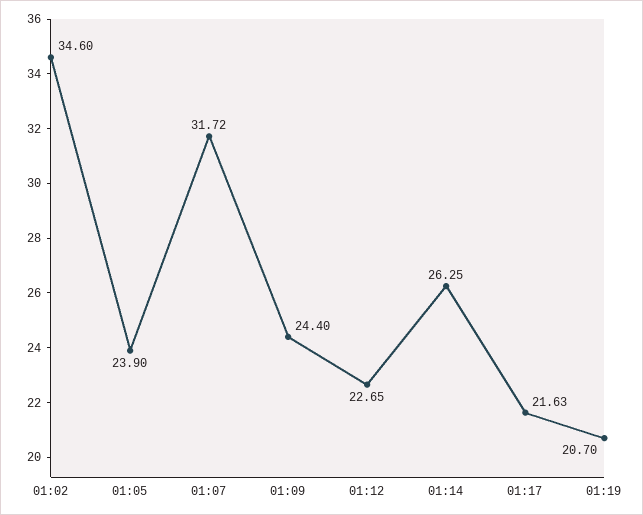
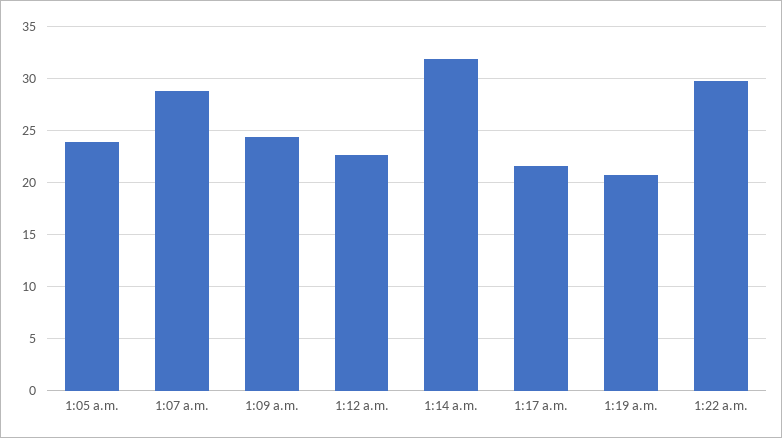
01:02: 34.6 -> none
01:07: 31.72 -> 29
01:14: 26.25 -> 32
1:22 a.m.: none -> 30

